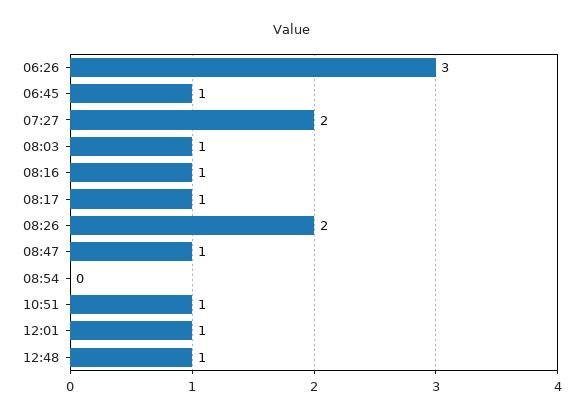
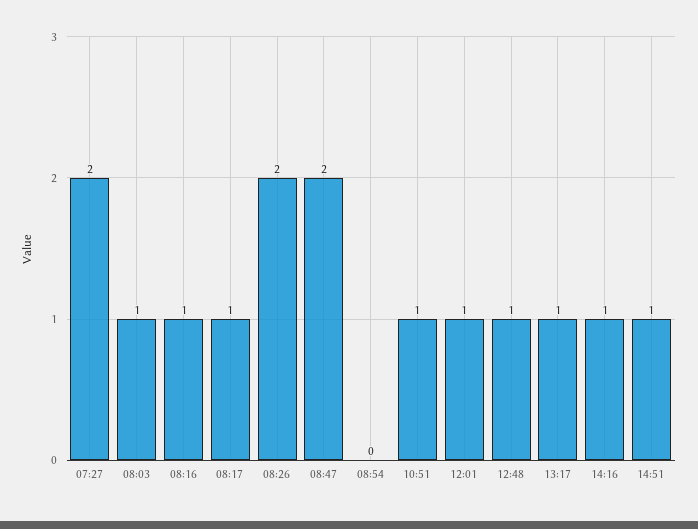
06:26: 3 -> none
06:45: 1 -> none
08:47: 1 -> 2
13:17: none -> 1
14:16: none -> 1
14:51: none -> 1

